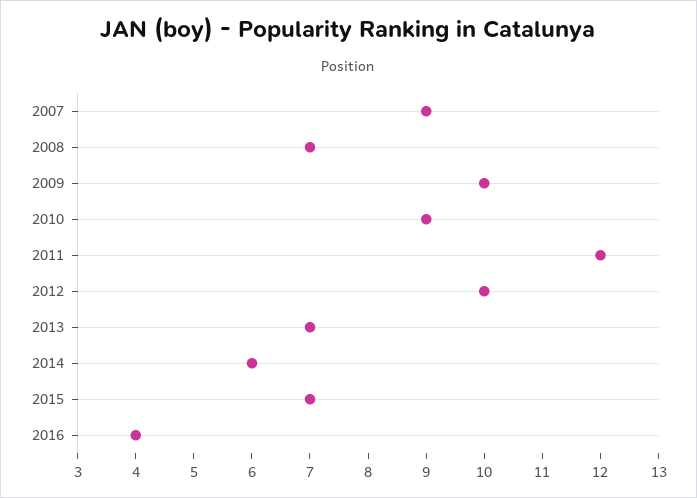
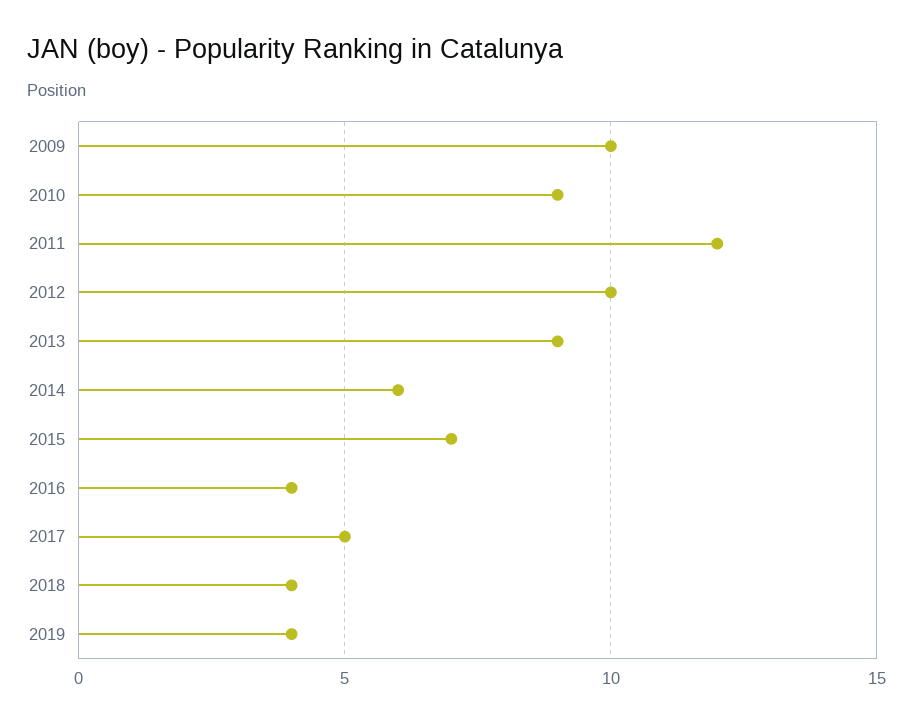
2007: 9 -> none
2008: 7 -> none
2013: 7 -> 9
2017: none -> 5
2018: none -> 4
2019: none -> 4

